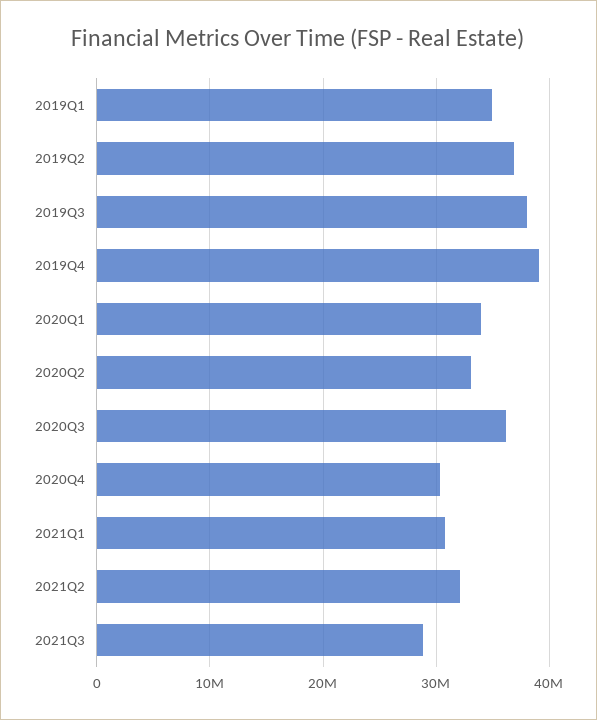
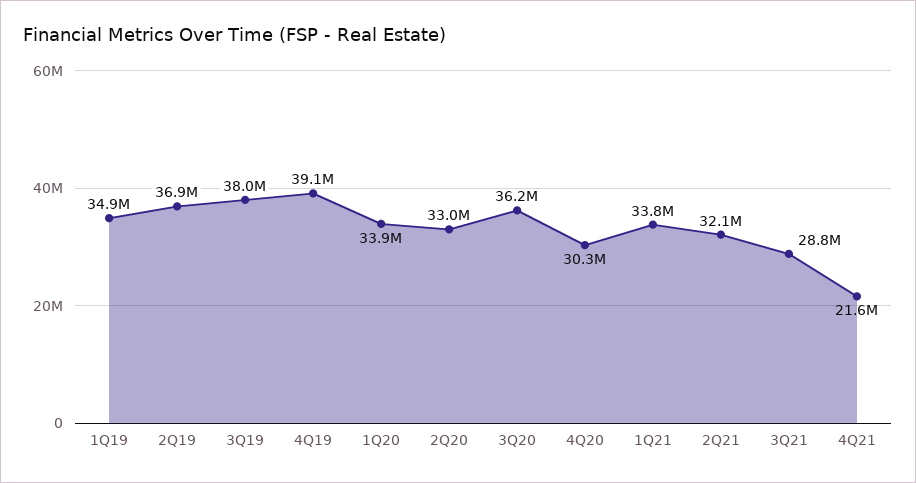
2021Q1: 31000000 -> 33800000
4Q21: none -> 21600000

